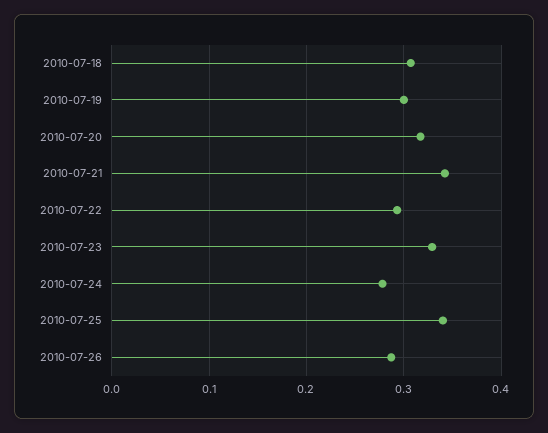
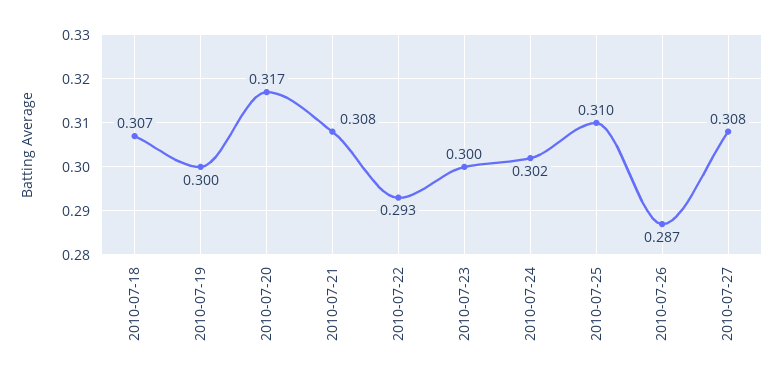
2010-07-21: 0.34 -> 0.308
2010-07-23: 0.33 -> 0.3
2010-07-24: 0.28 -> 0.302
2010-07-25: 0.34 -> 0.31
2010-07-27: none -> 0.308

